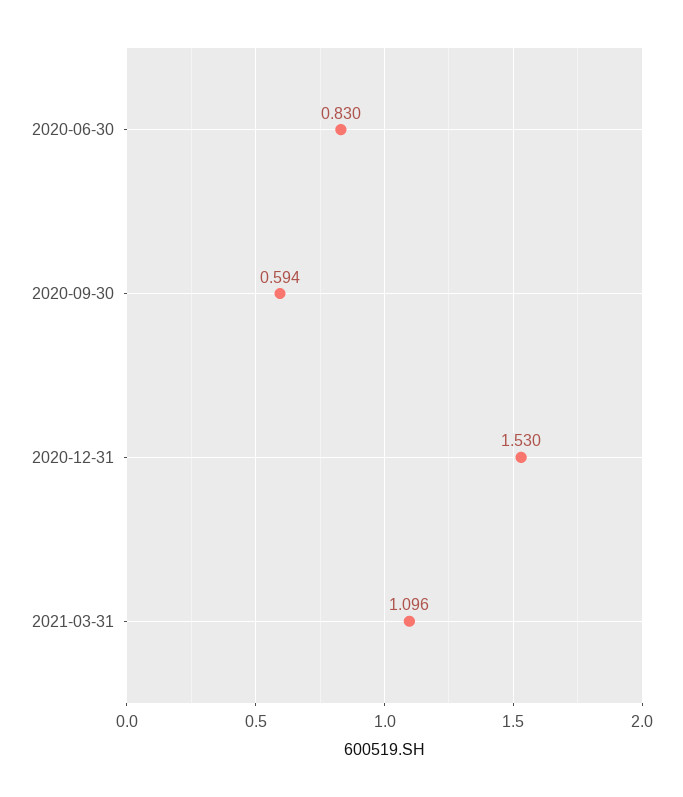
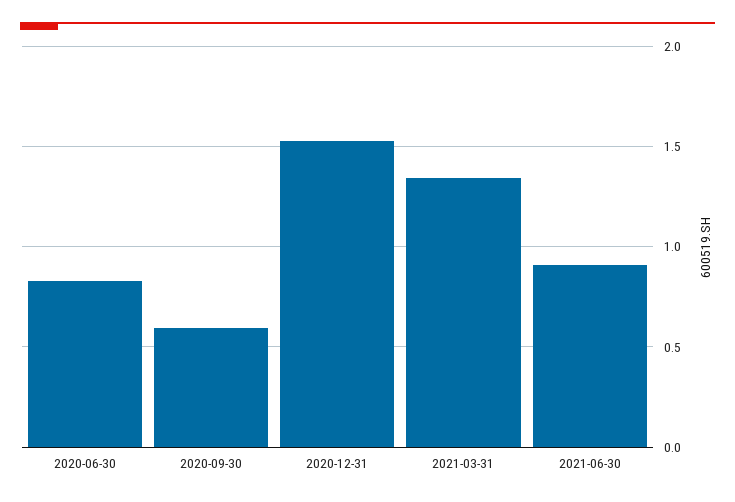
2021-03-31: 1.096 -> 1.35
2021-06-30: none -> 0.9

